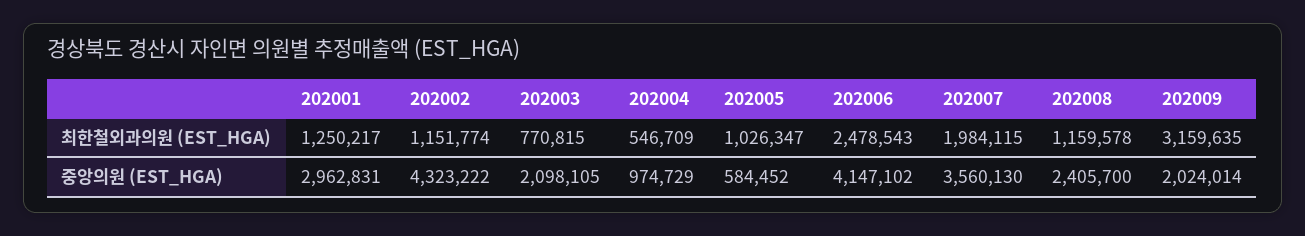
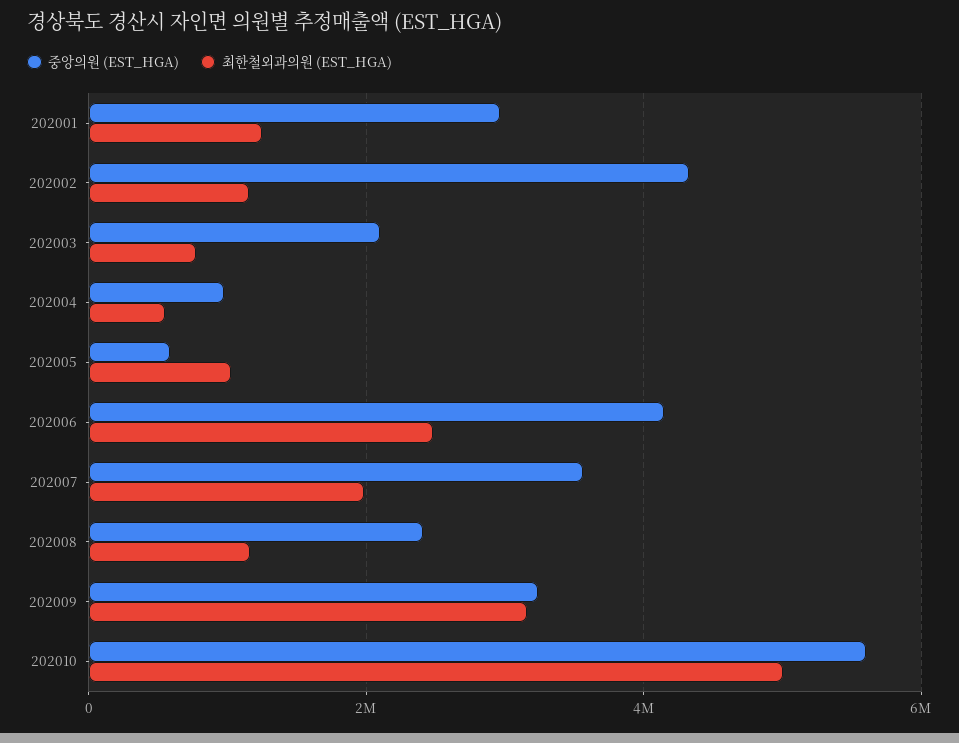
중앙의원 (EST_HGA), 202009: 2024014 -> 3200000
중앙의원 (EST_HGA), 202010: none -> 5600000
최한철외과의원 (EST_HGA), 202010: none -> 5000000

